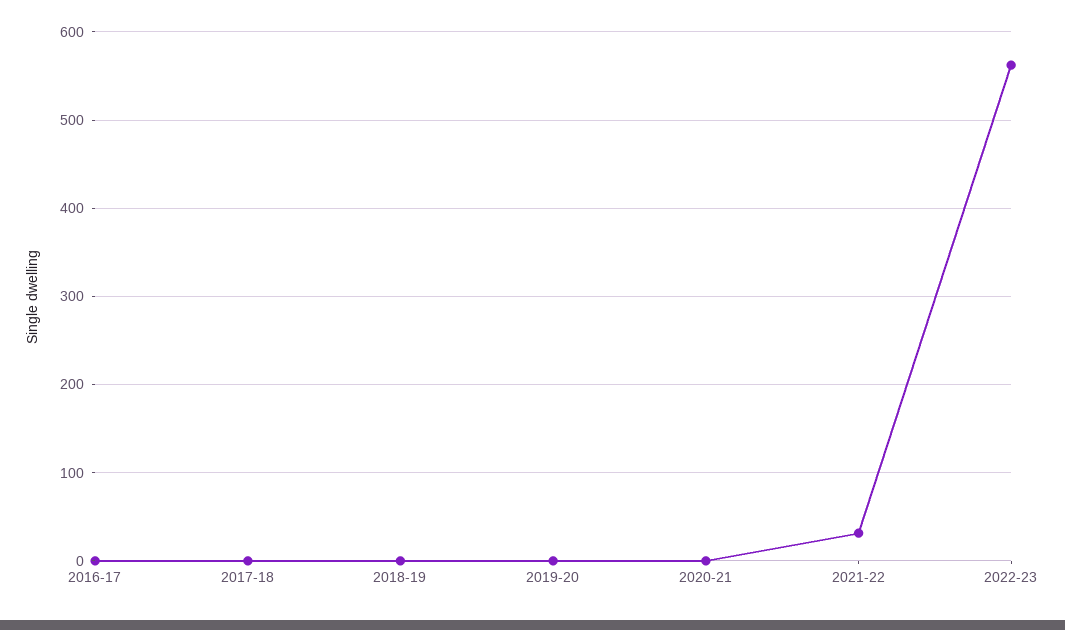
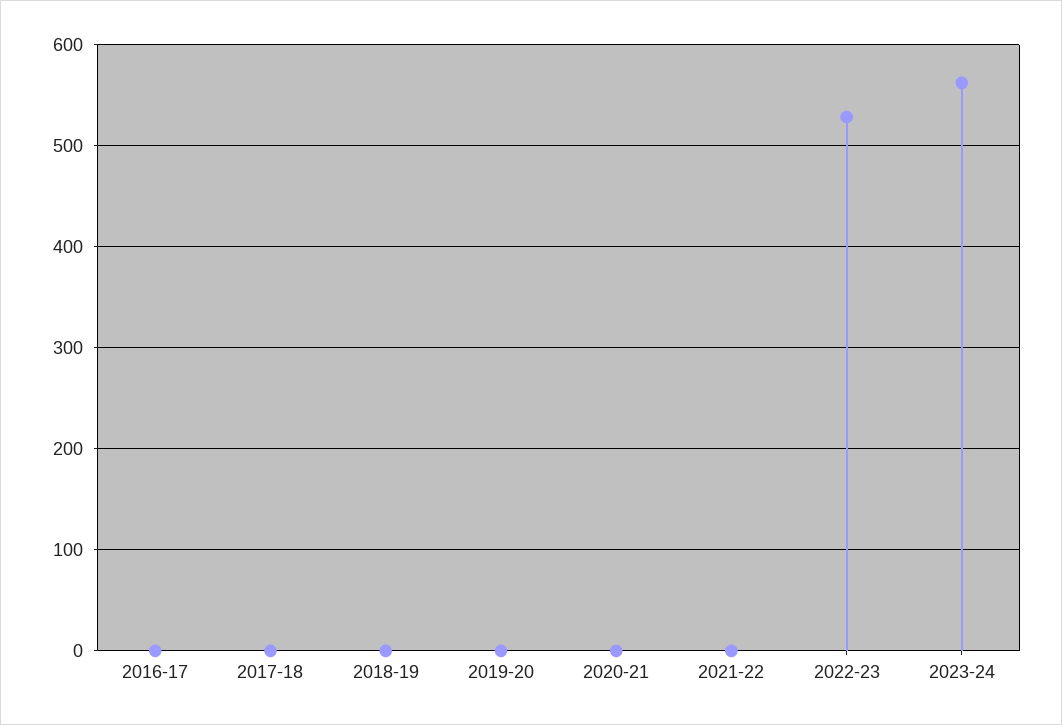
2021-22: 30 -> 0
2022-23: 560 -> 530
2023-24: none -> 560

